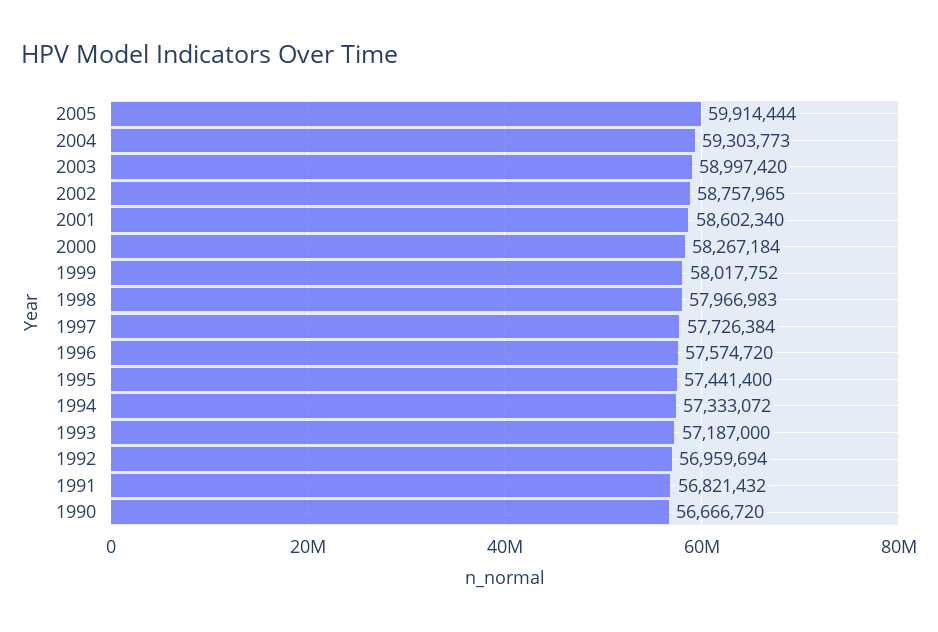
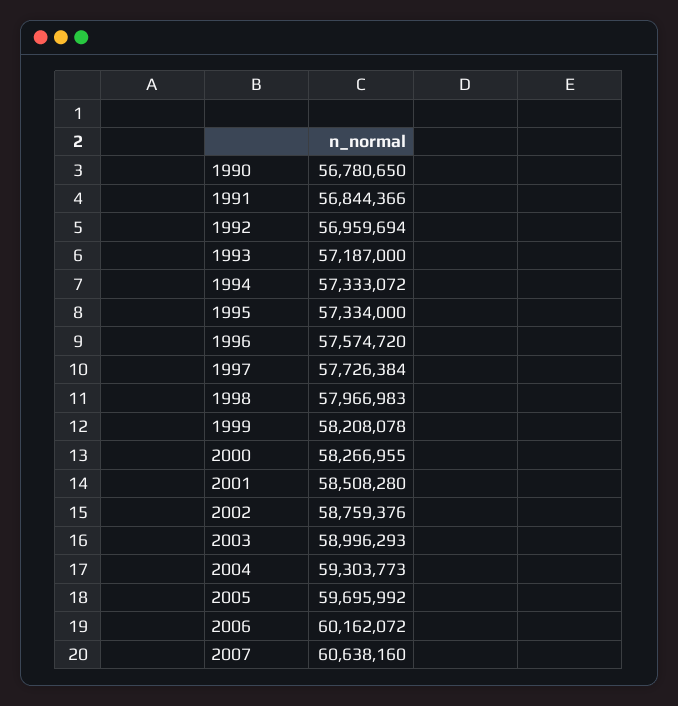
2005: 59914444 -> 59695992
2003: 58997420 -> 58996293
2002: 58757965 -> 58759376
2001: 58602340 -> 58508280
2000: 58267184 -> 58266955
1999: 58017752 -> 58208078
1995: 57441400 -> 57334000
1991: 56821432 -> 56844366
1990: 56666720 -> 56780650
2006: none -> 60162072
2007: none -> 60638160

